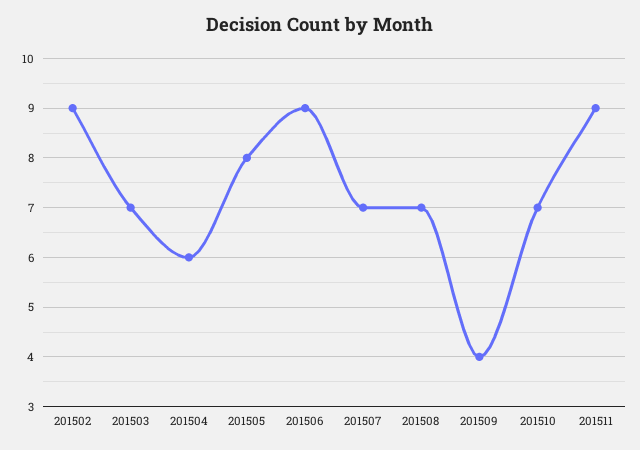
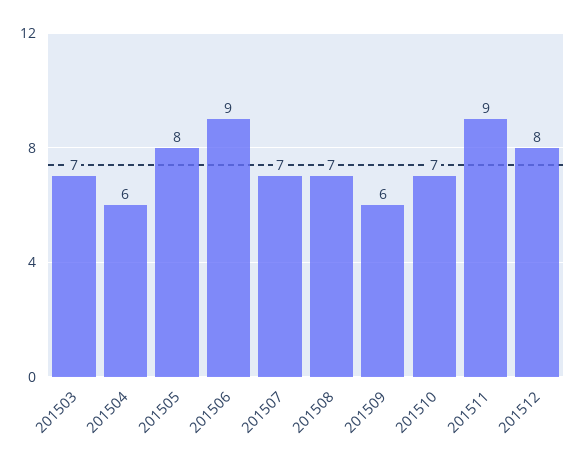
201502: 9 -> none
201509: 4 -> 6
201512: none -> 8

